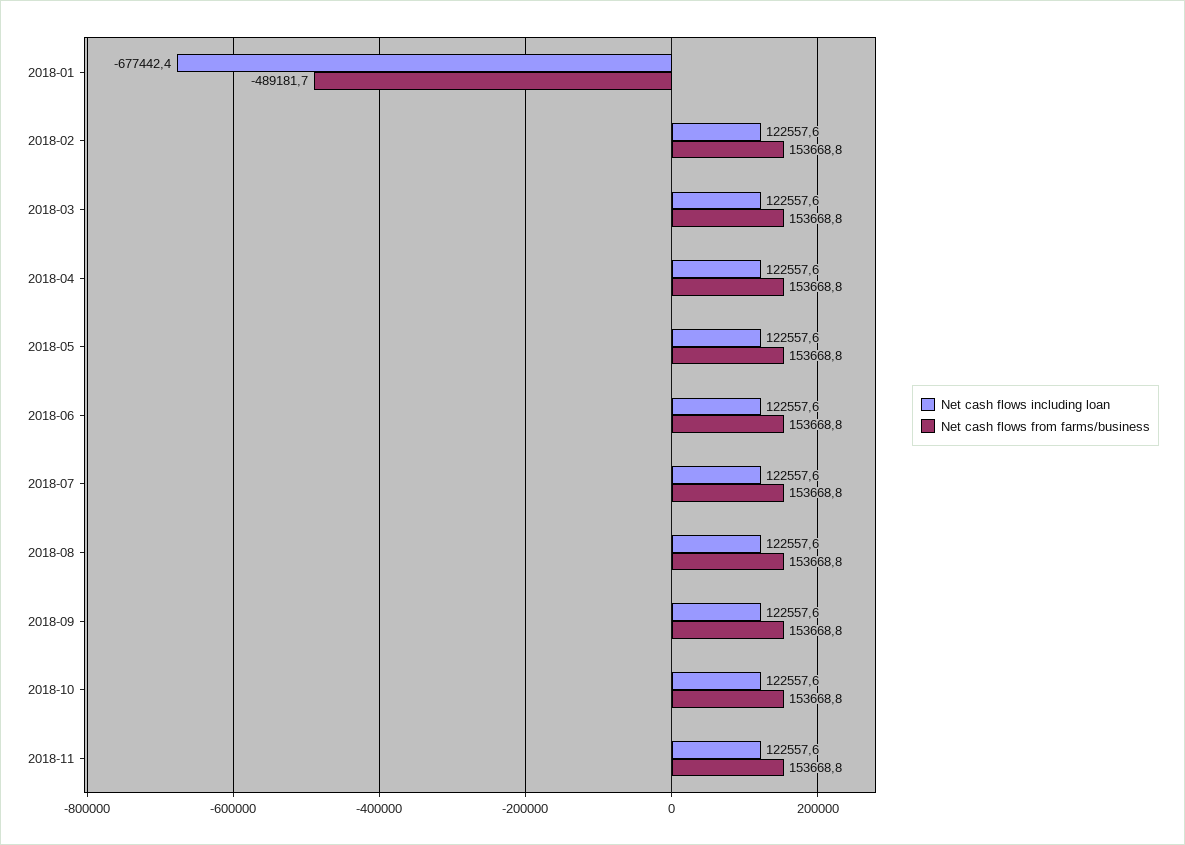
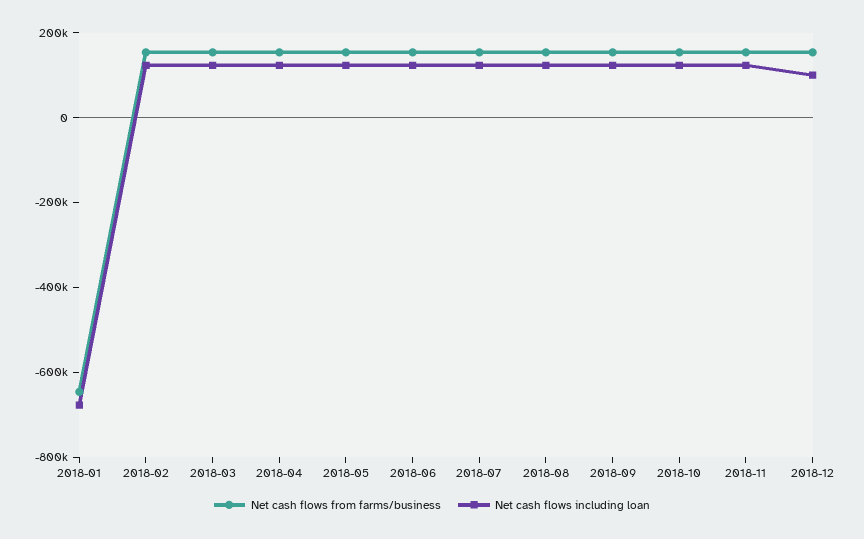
Net cash flows from farms/business, 2018-01: -489181.7 -> -650000
Net cash flows from farms/business, 2018-12: none -> 150000
Net cash flows including loan, 2018-12: none -> 100000

